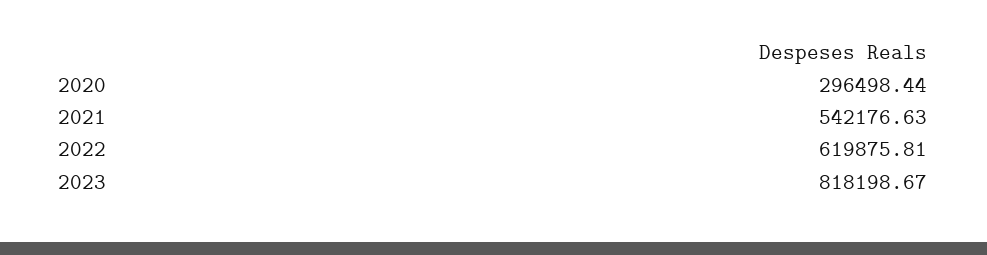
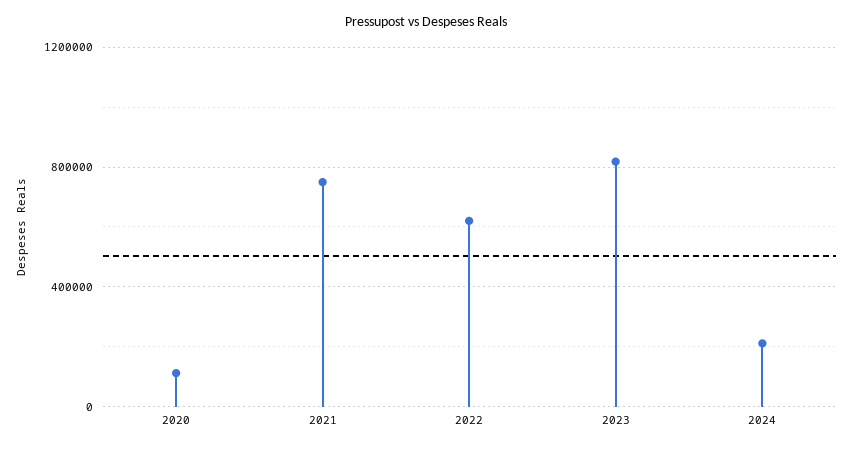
2020: 296498.44 -> 100000
2021: 542176.63 -> 750000
2024: none -> 200000

